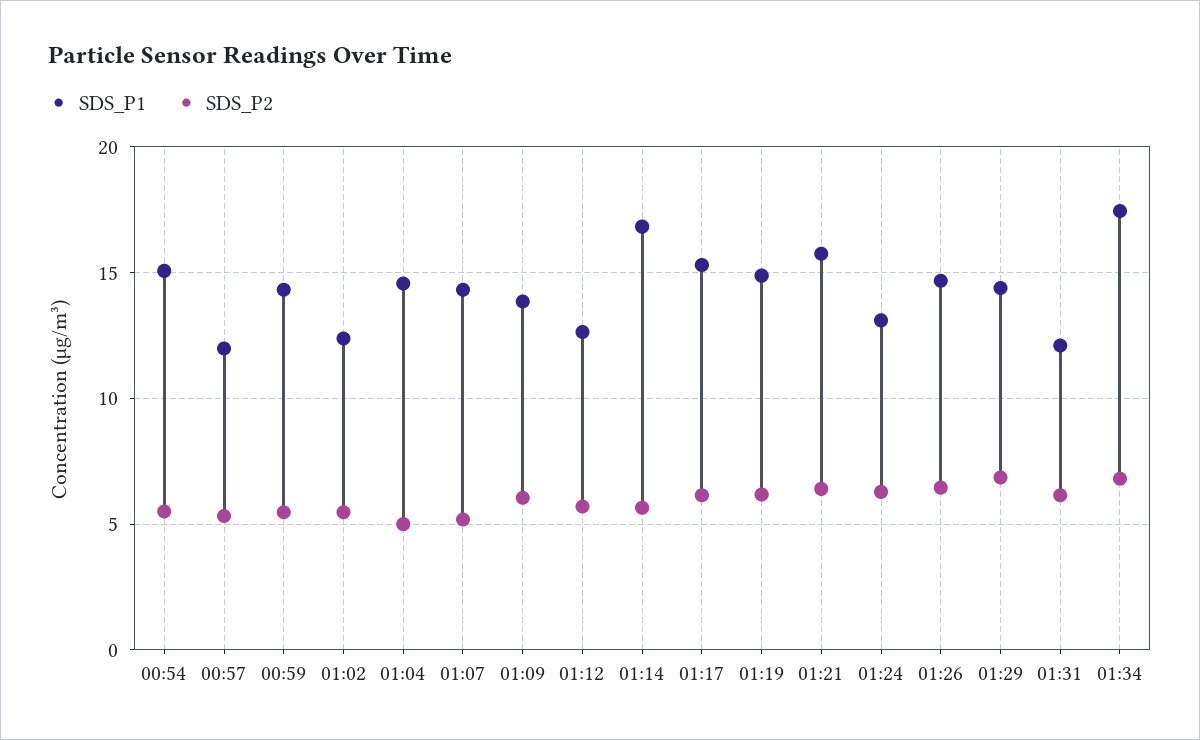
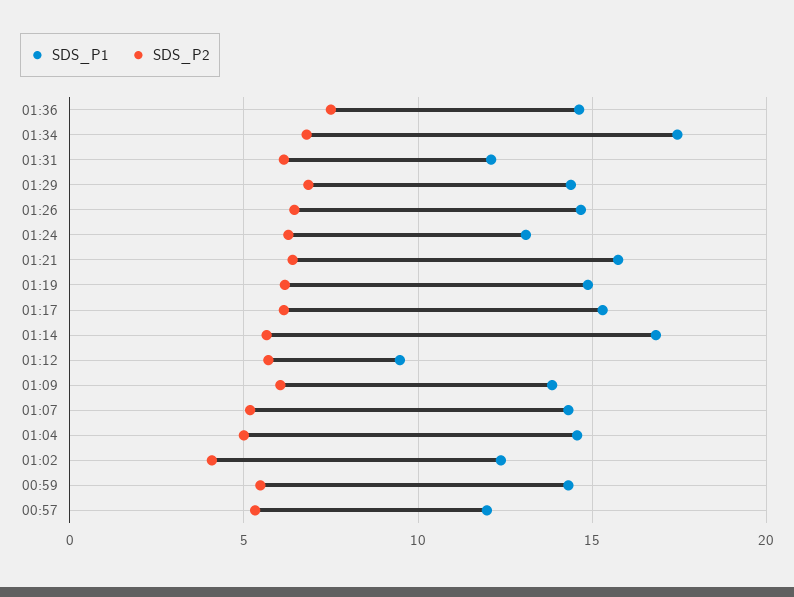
SDS_P1, 00:54: 15 -> none
SDS_P2, 00:54: 5.5 -> none
SDS_P2, 01:02: 5.5 -> 4
SDS_P1, 01:12: 12.5 -> 9.5
SDS_P1, 01:36: none -> 14.5
SDS_P2, 01:36: none -> 7.5

